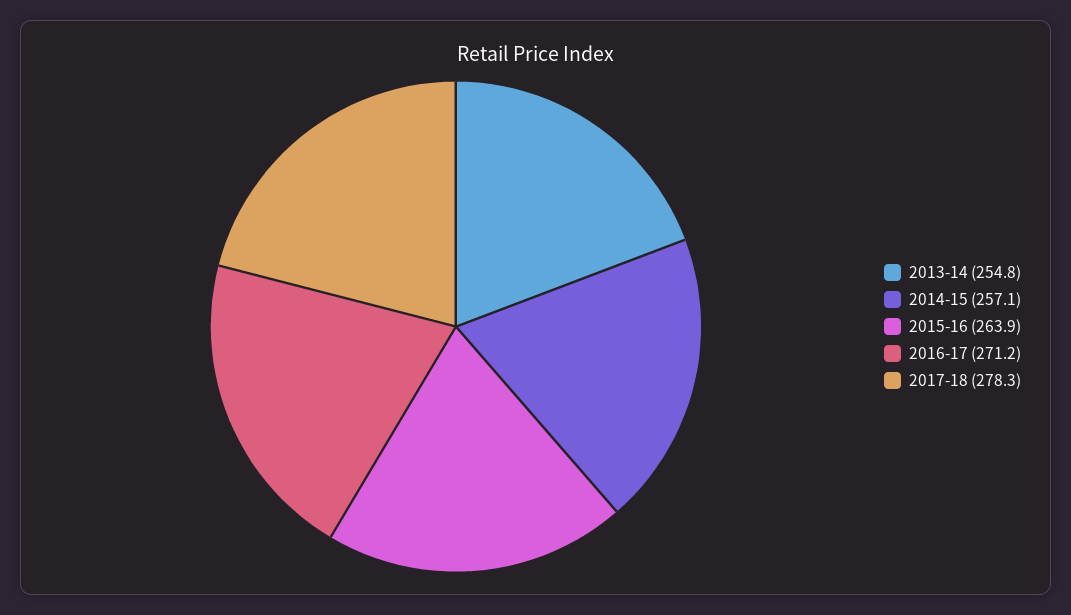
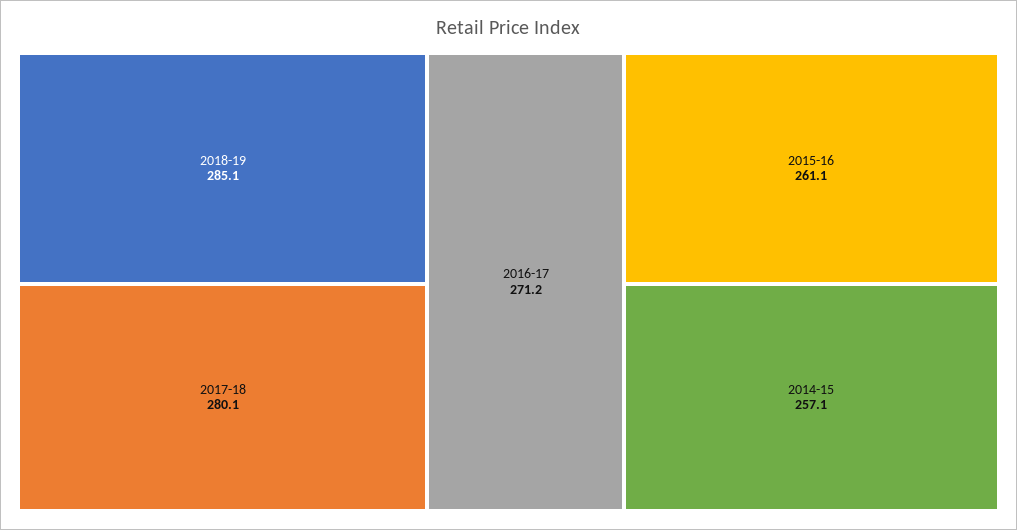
2013-14: 254.8 -> none
2015-16: 263.9 -> 261.1
2017-18: 278.3 -> 280.1
2018-19: none -> 285.1

